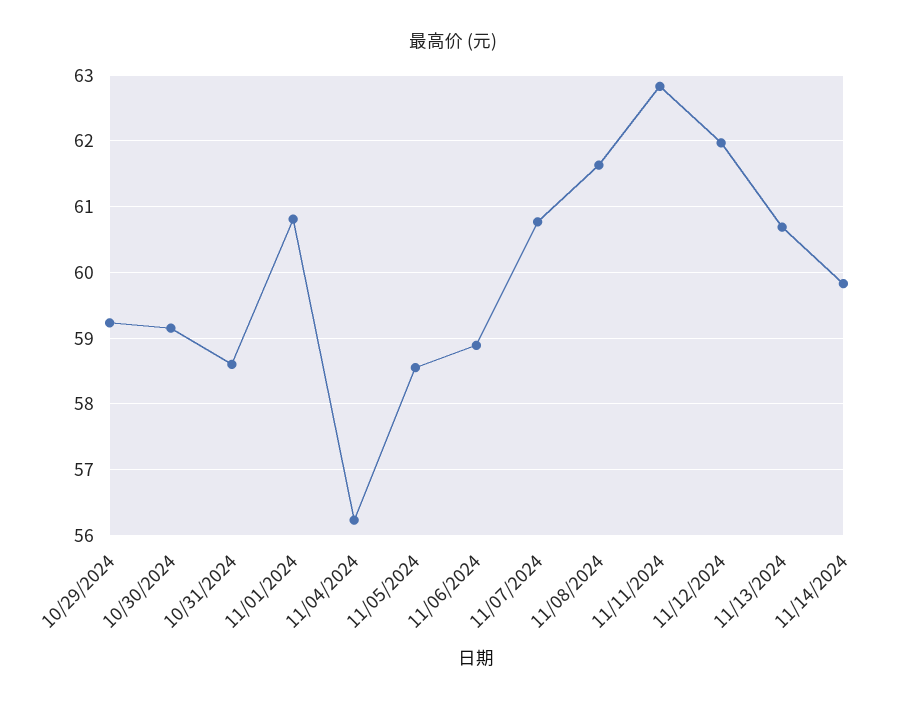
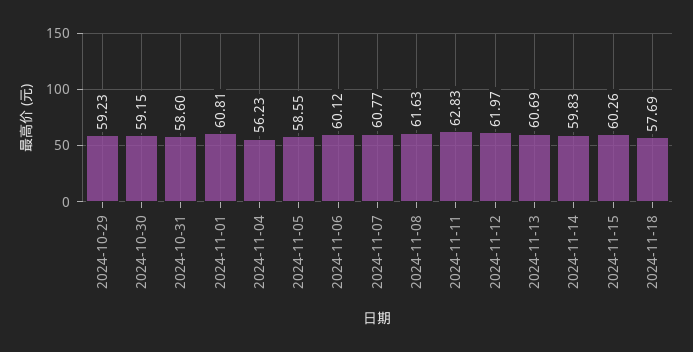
11/06/2024: 58.9 -> 60.12
2024-11-15: none -> 60.26
2024-11-18: none -> 57.69

